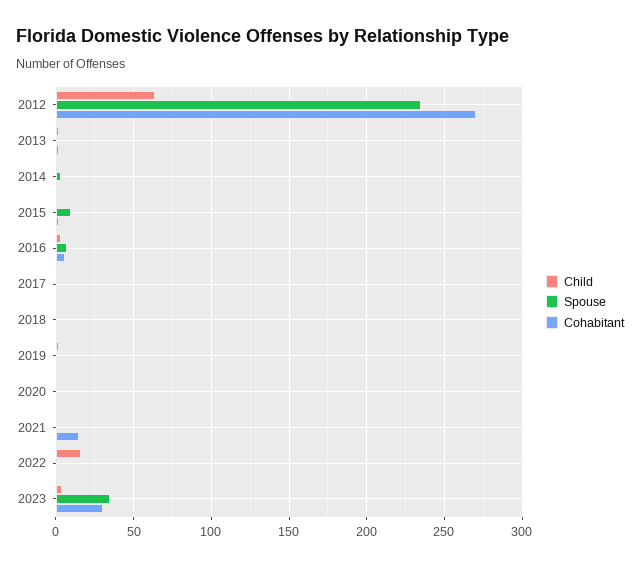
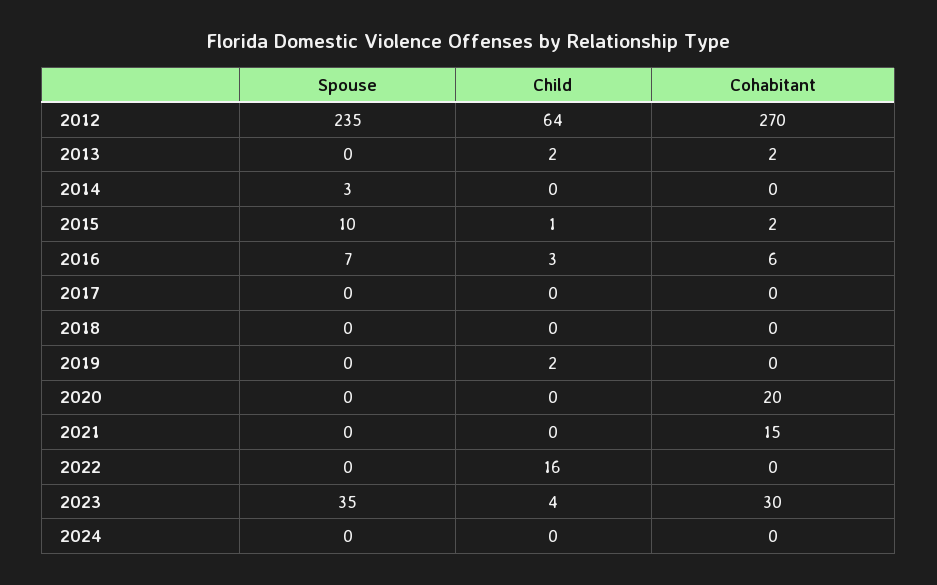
Cohabitant, 2020: 0 -> 20
Spouse, 2024: none -> 0
Child, 2024: none -> 0
Cohabitant, 2024: none -> 0

